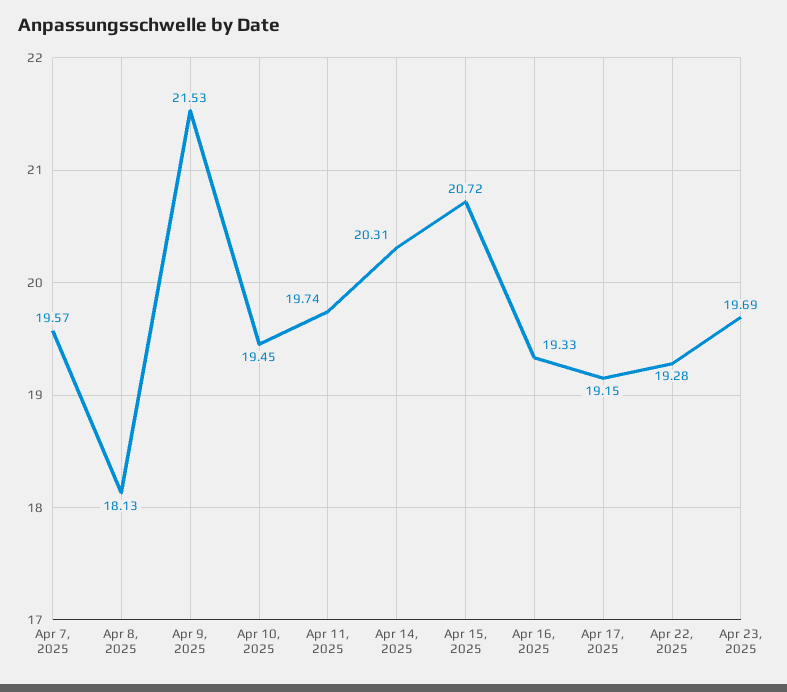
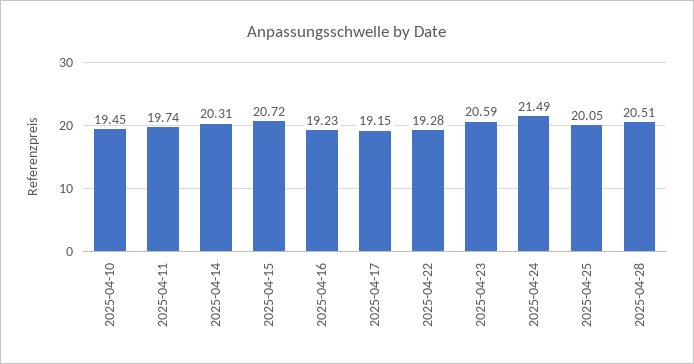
Apr 7, 2025: 19.57 -> none
Apr 8, 2025: 18.13 -> none
Apr 9, 2025: 21.53 -> none
Apr 16, 2025: 19.33 -> 19.23
Apr 23, 2025: 19.69 -> 20.59
2025-04-24: none -> 21.49
2025-04-25: none -> 20.05
2025-04-28: none -> 20.51

